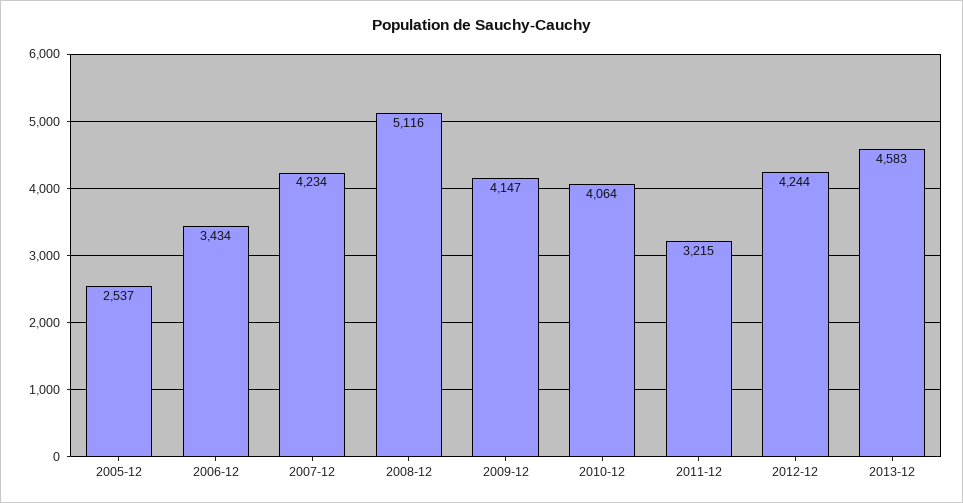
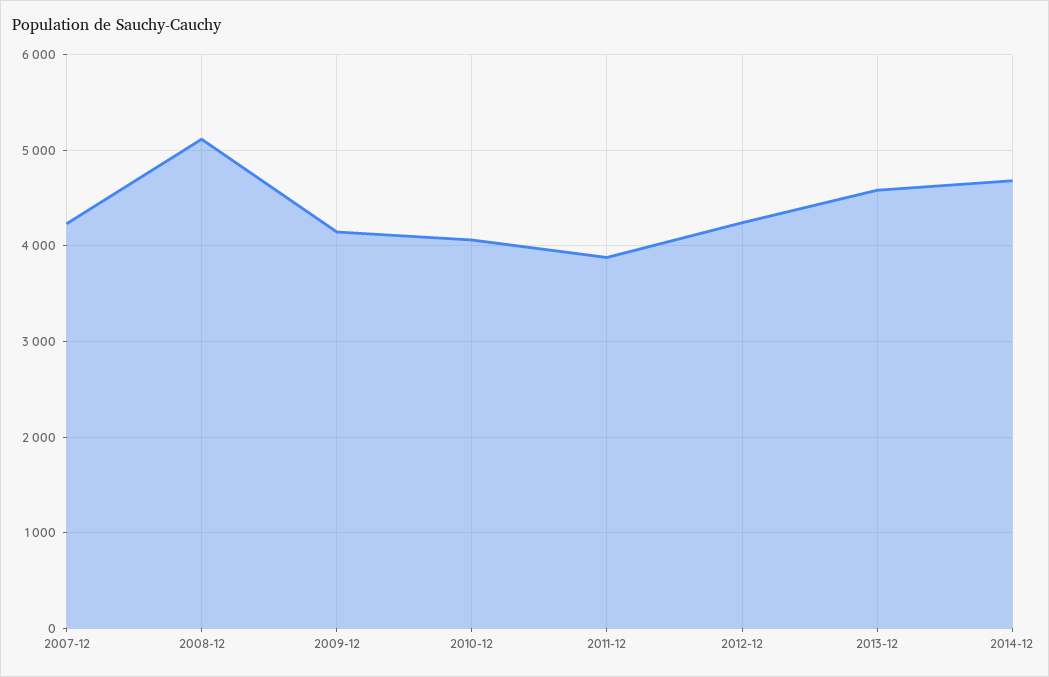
2005-12: 2537 -> none
2006-12: 3434 -> none
2011-12: 3215 -> 3900
2014-12: none -> 4700

